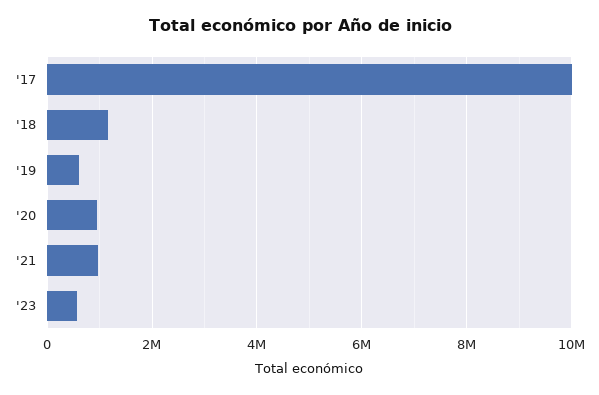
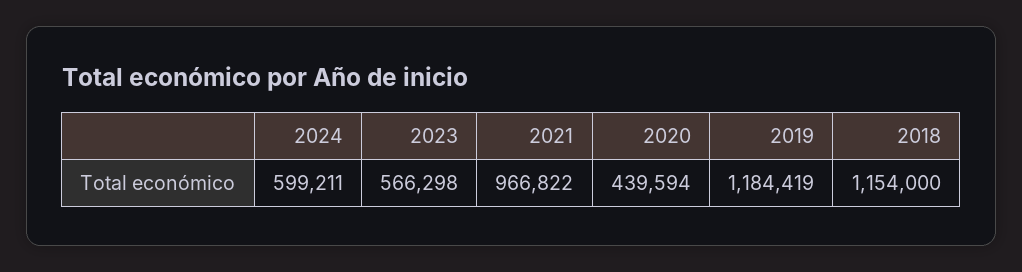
'17: 10000000 -> none
'19: 600000 -> 1184419
'20: 1000000 -> 439594
2024: none -> 599211

